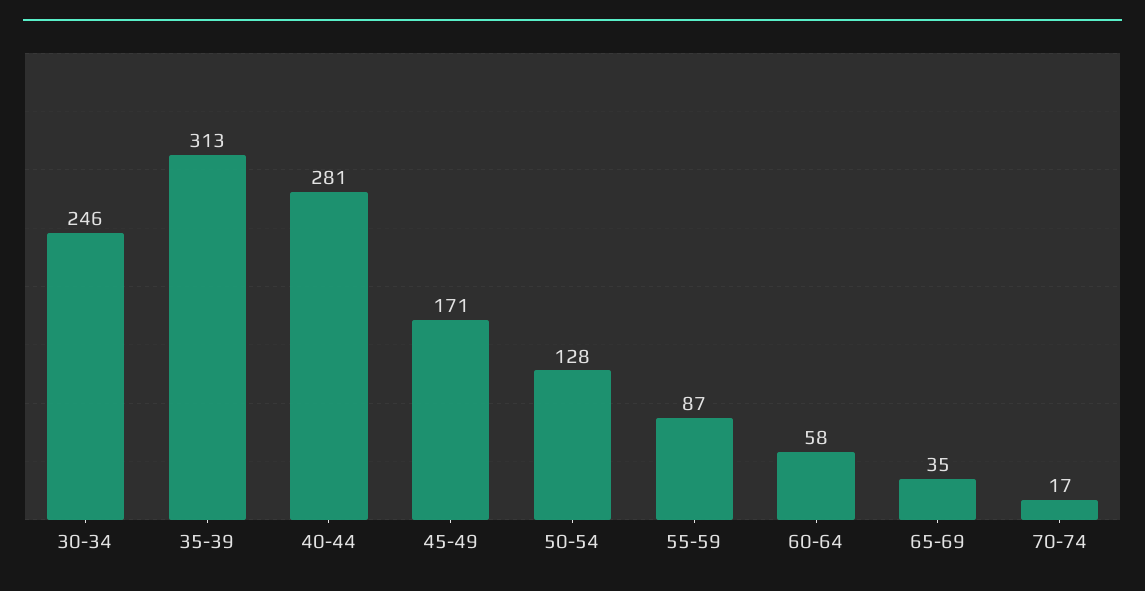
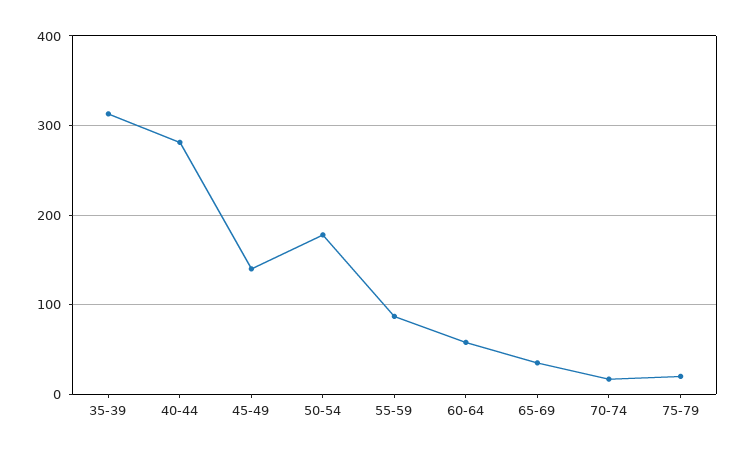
30-34: 246 -> none
45-49: 171 -> 140
50-54: 128 -> 180
75-79: none -> 20

